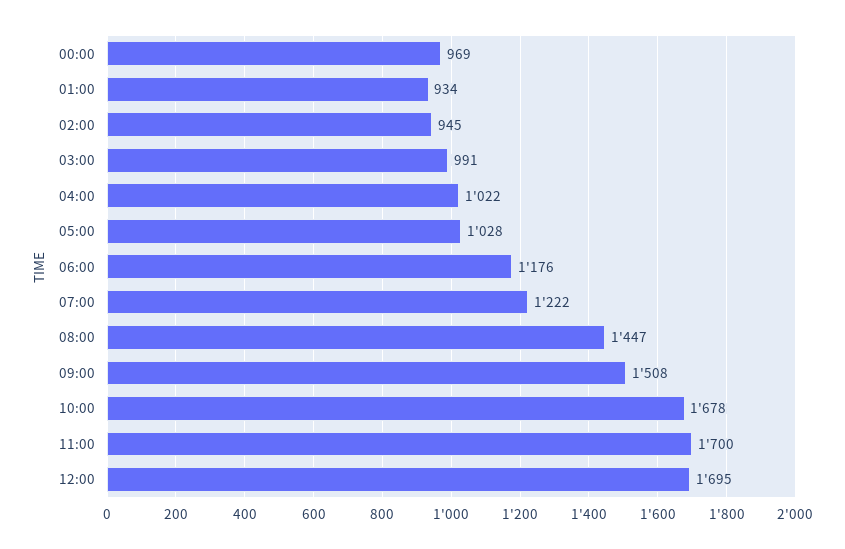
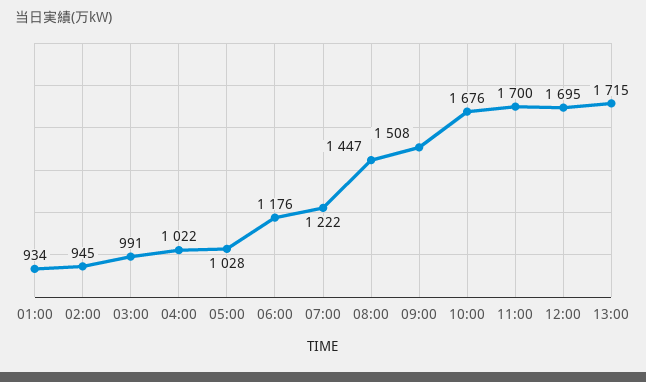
00:00: 969 -> none
10:00: 1678 -> 1676
13:00: none -> 1715

